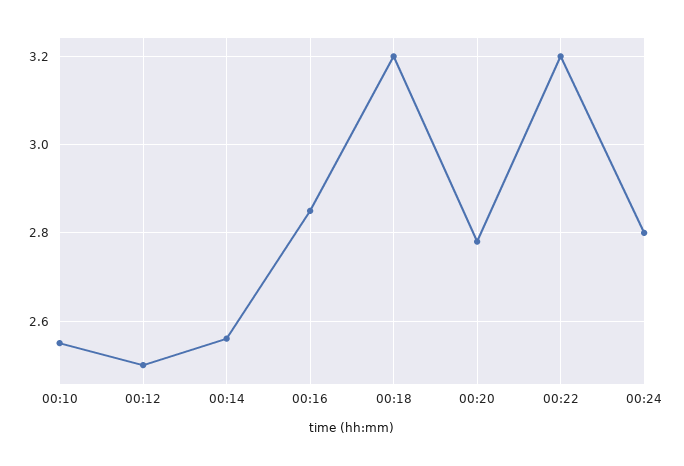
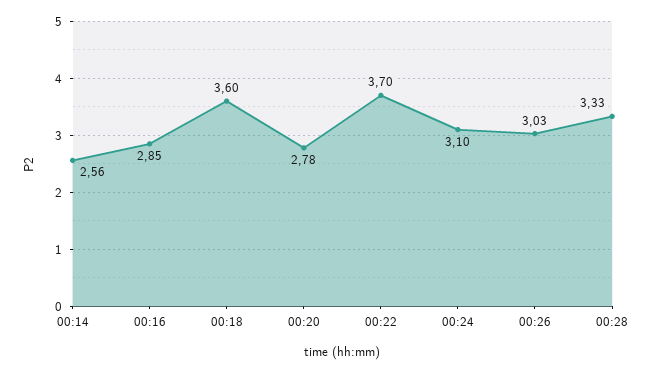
00:10: 2.55 -> none
00:12: 2.5 -> none
00:18: 3.2 -> 3.6
00:22: 3.2 -> 3.7
00:24: 2.8 -> 3.1
00:26: none -> 3.03
00:28: none -> 3.33

